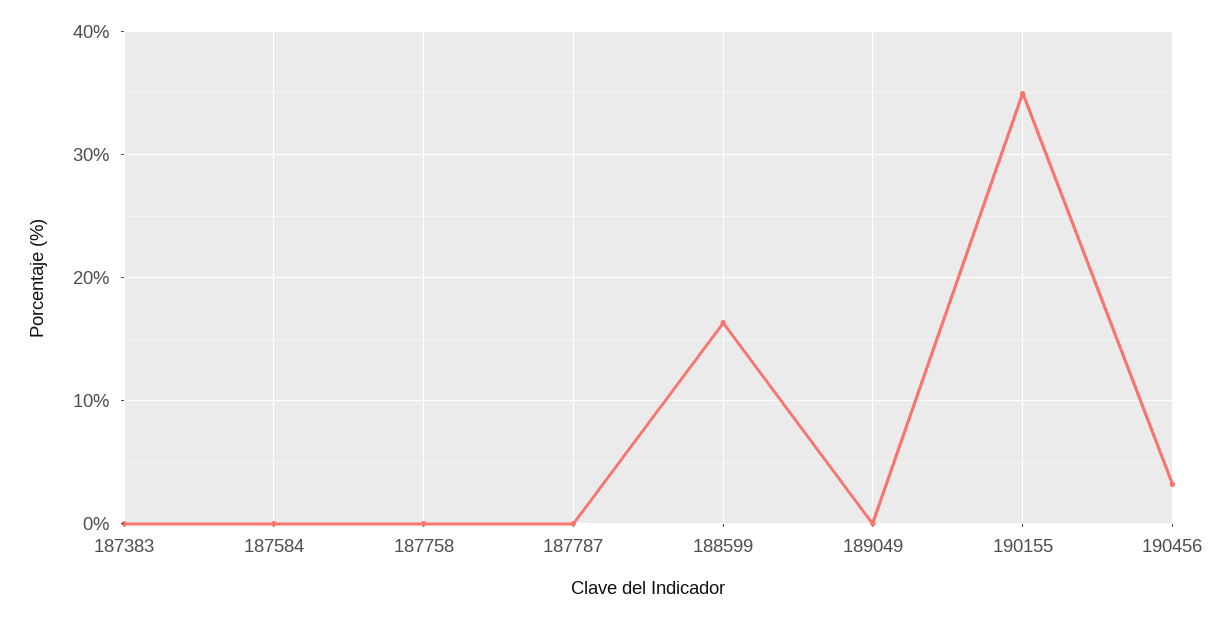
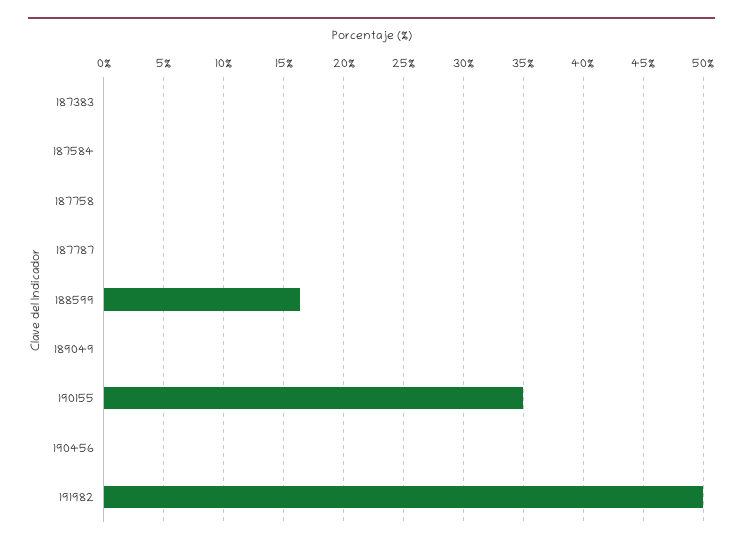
190456: 3 -> 0
191982: none -> 50

